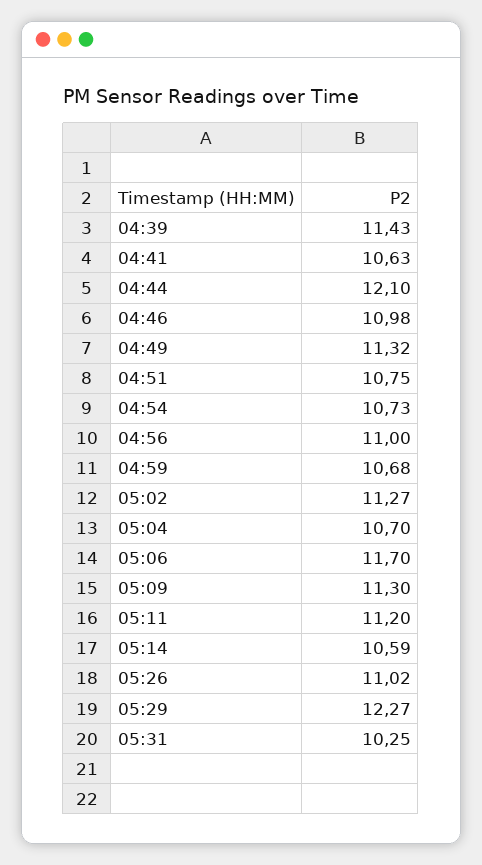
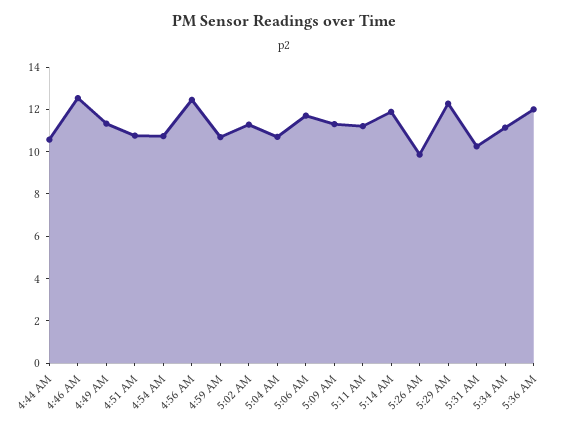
04:39: 11.43 -> none
04:41: 10.63 -> none
04:44: 12.1 -> 10.5
04:46: 10.98 -> 12.5
04:56: 11 -> 12.5
05:14: 10.59 -> 12
05:26: 11.02 -> 10
5:34 AM: none -> 11
5:36 AM: none -> 12

